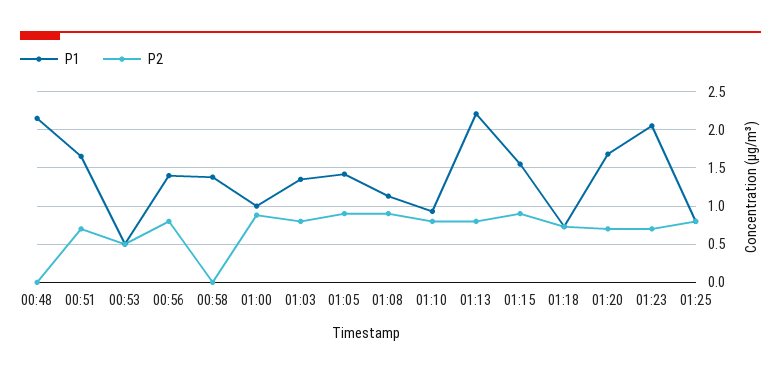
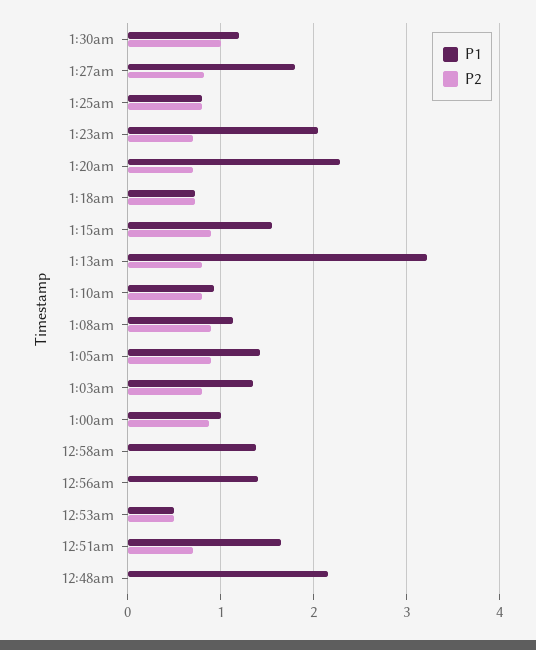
P2, 00:56: 0.8 -> 0
P1, 01:13: 2.2 -> 3.2
P1, 01:20: 1.7 -> 2.3
P1, 1:30am: none -> 1.2
P2, 1:30am: none -> 1
P1, 1:27am: none -> 1.8
P2, 1:27am: none -> 0.8

